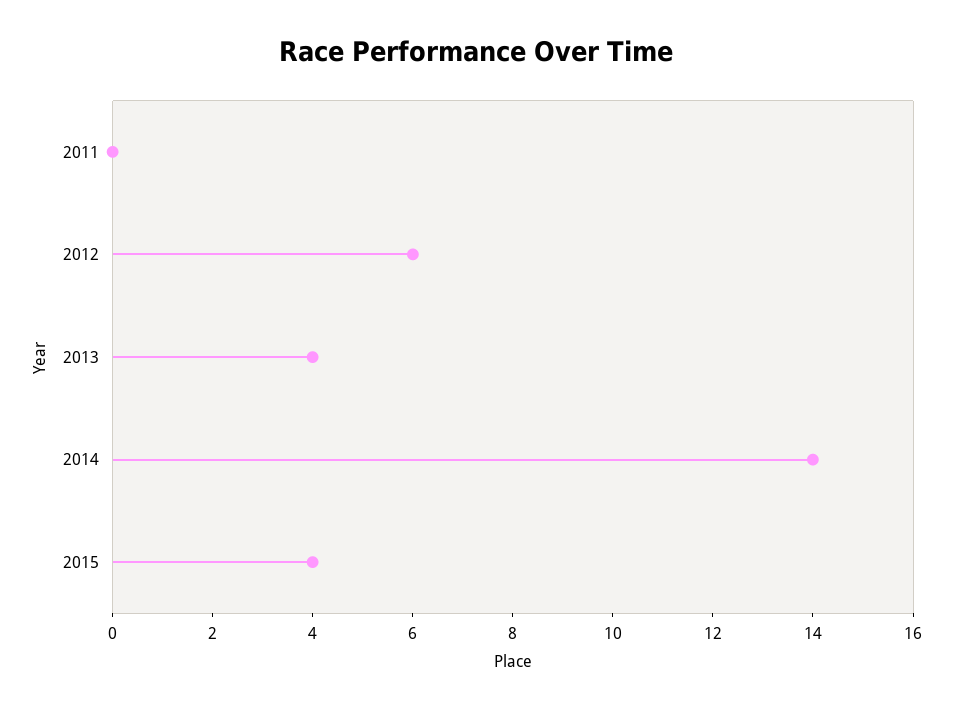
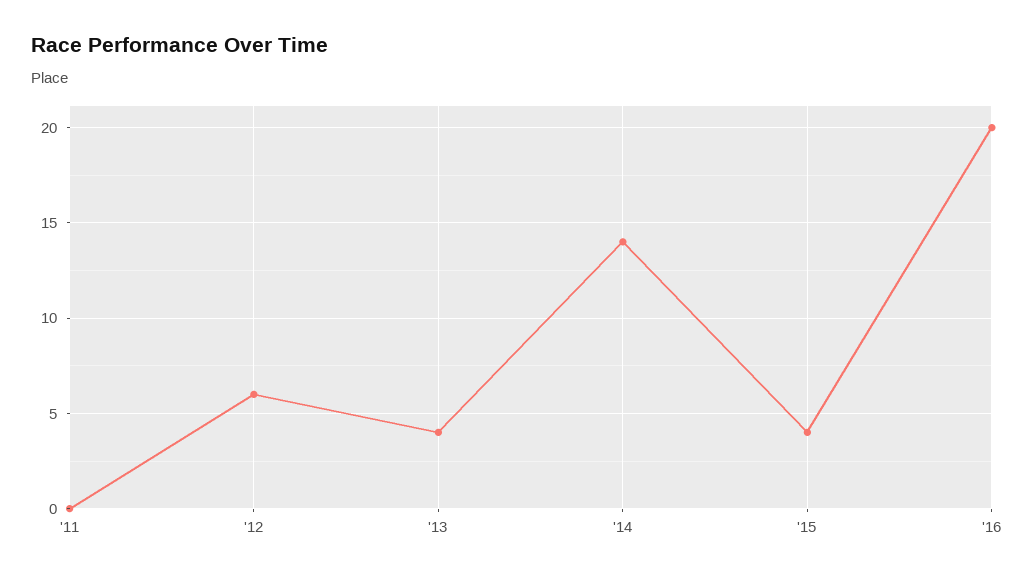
'16: none -> 20

